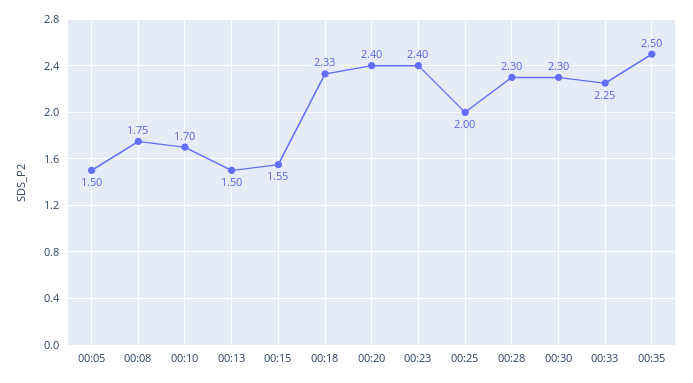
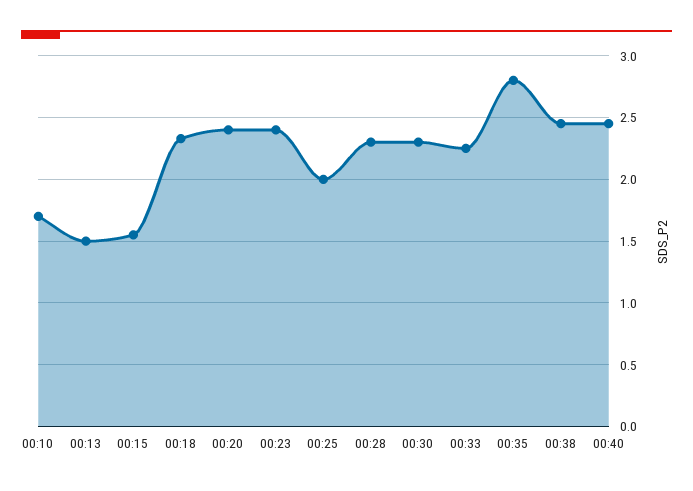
00:05: 1.5 -> none
00:08: 1.75 -> none
00:35: 2.5 -> 2.8
00:38: none -> 2.45
00:40: none -> 2.45

